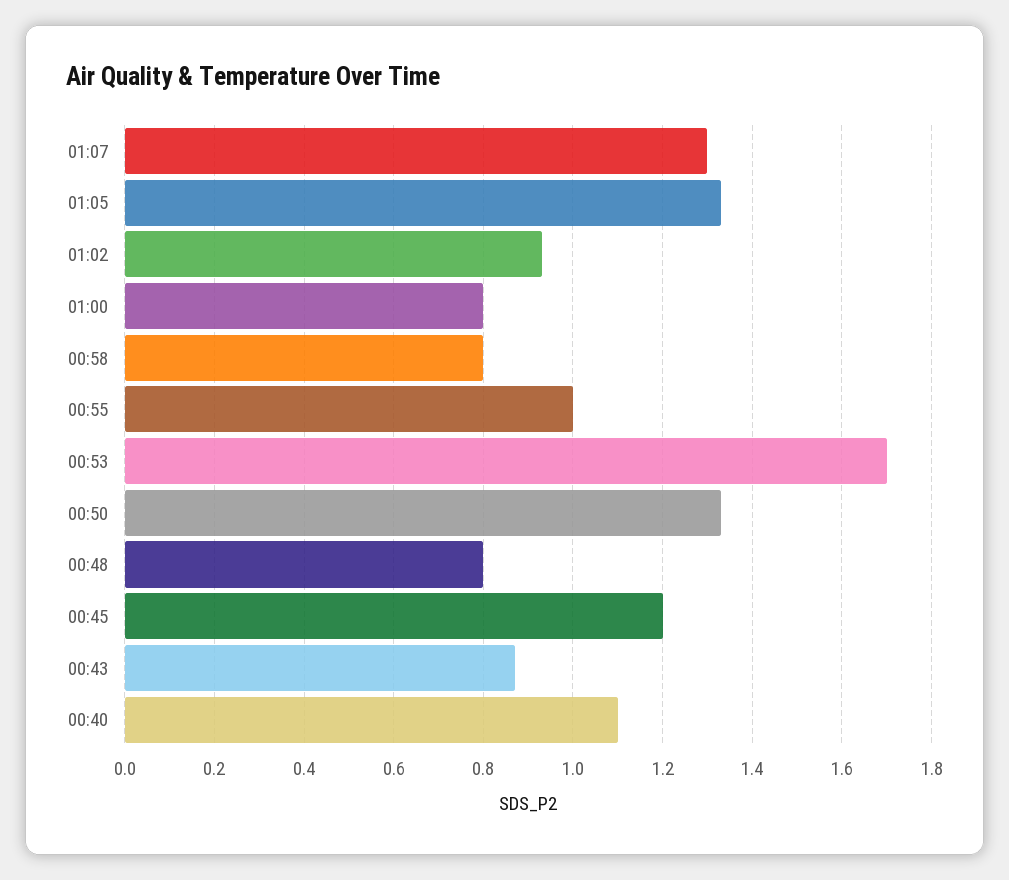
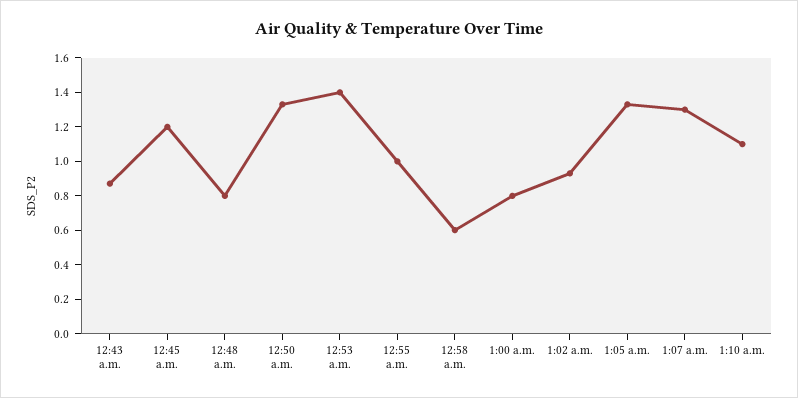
00:58: 0.8 -> 0.6
00:53: 1.7 -> 1.4
00:40: 1.1 -> none
1:10 a.m.: none -> 1.1

